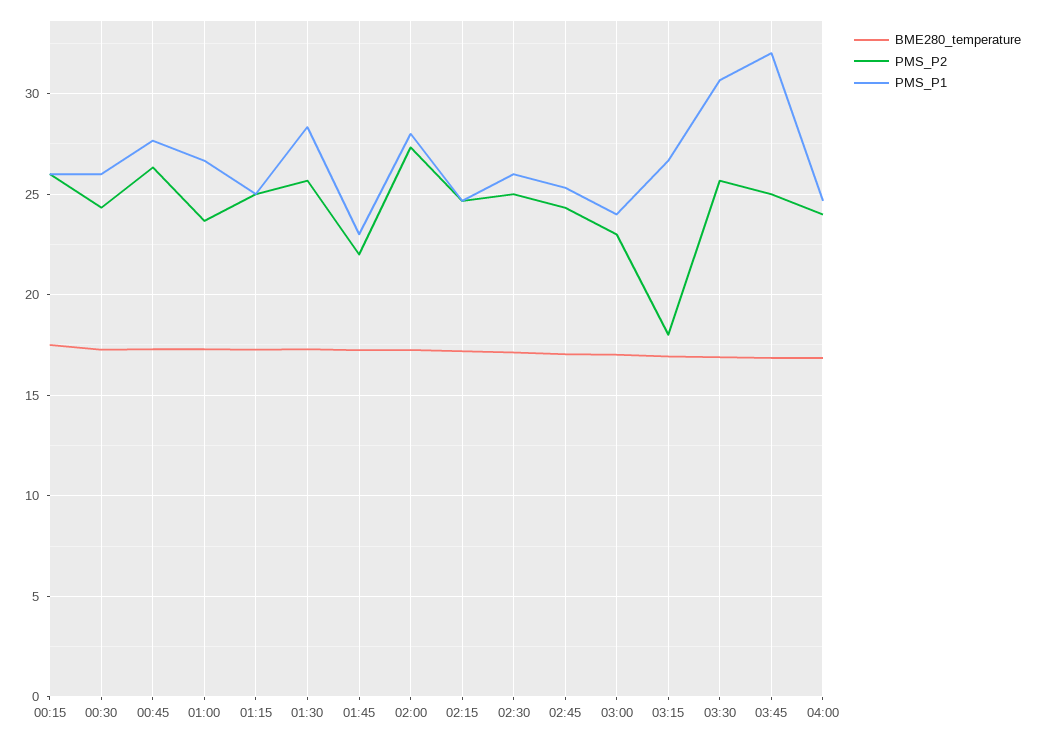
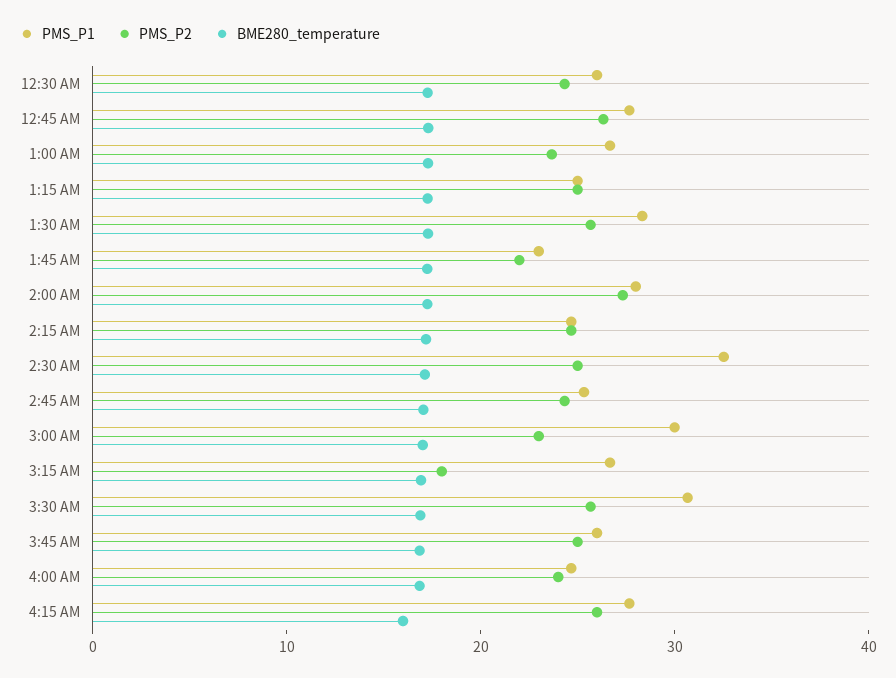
BME280_temperature, 00:15: 17.5 -> none
PMS_P2, 00:15: 26 -> none
PMS_P1, 00:15: 26 -> none
PMS_P1, 02:30: 26 -> 32
PMS_P1, 03:00: 24 -> 30
PMS_P1, 03:45: 32 -> 26
PMS_P1, 4:15 AM: none -> 28
PMS_P2, 4:15 AM: none -> 26
BME280_temperature, 4:15 AM: none -> 16

